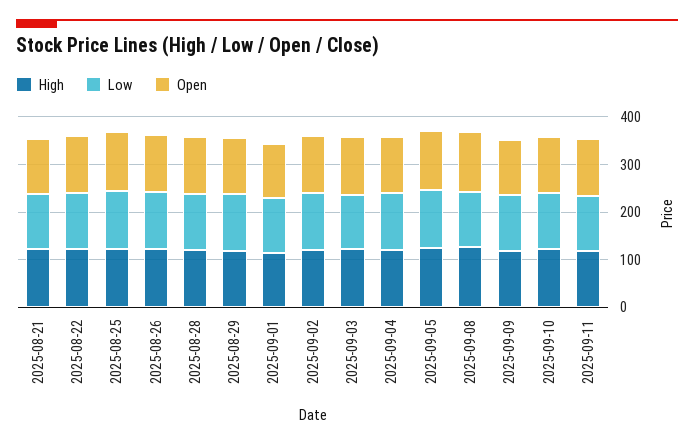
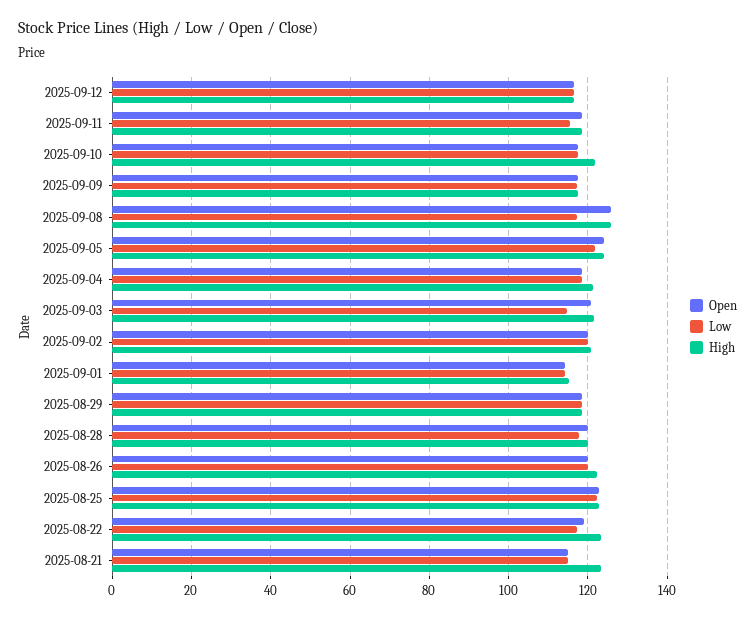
Open, 2025-09-12: none -> 116
Low, 2025-09-12: none -> 116
High, 2025-09-12: none -> 116

